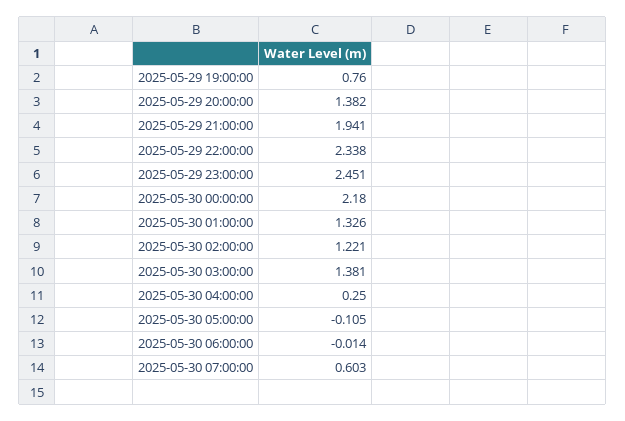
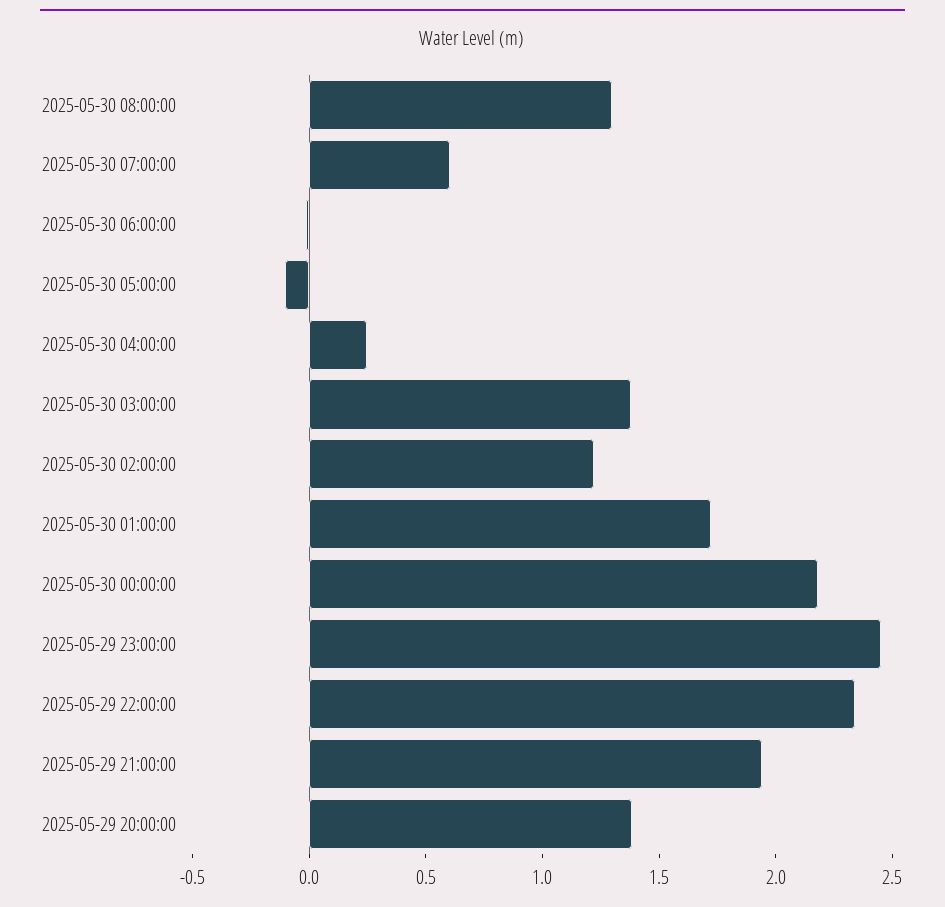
2025-05-29 19:00:00: 0.76 -> none
2025-05-30 01:00:00: 1.326 -> 1.7
2025-05-30 08:00:00: none -> 1.3

